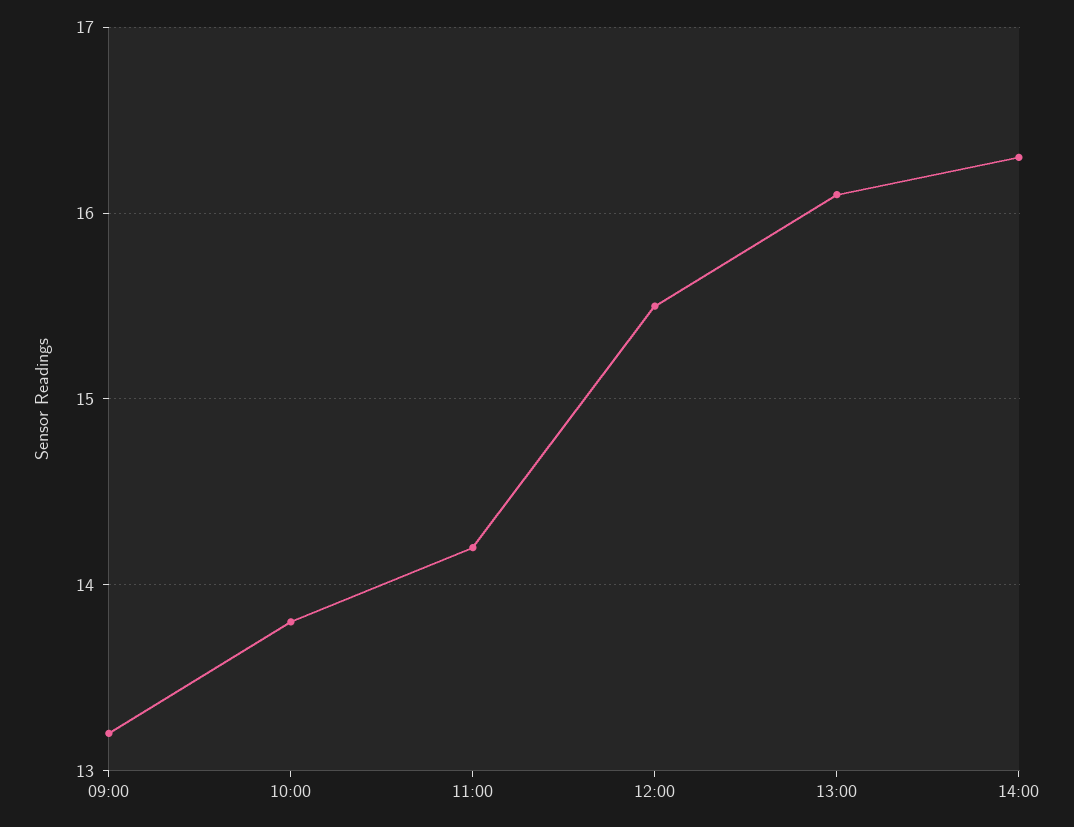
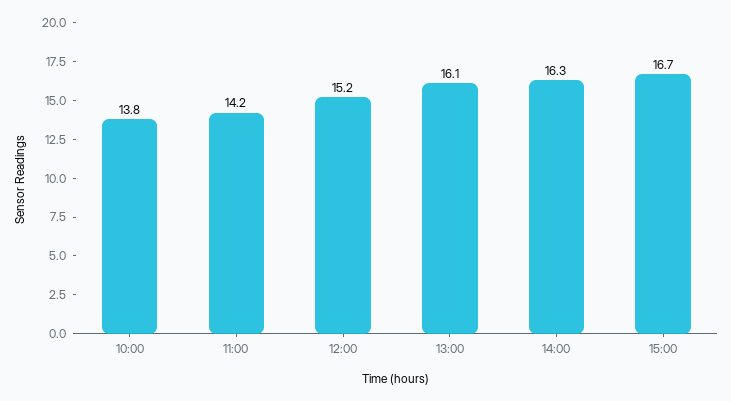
09:00: 13.2 -> none
12:00: 15.5 -> 15.2
15:00: none -> 16.7

